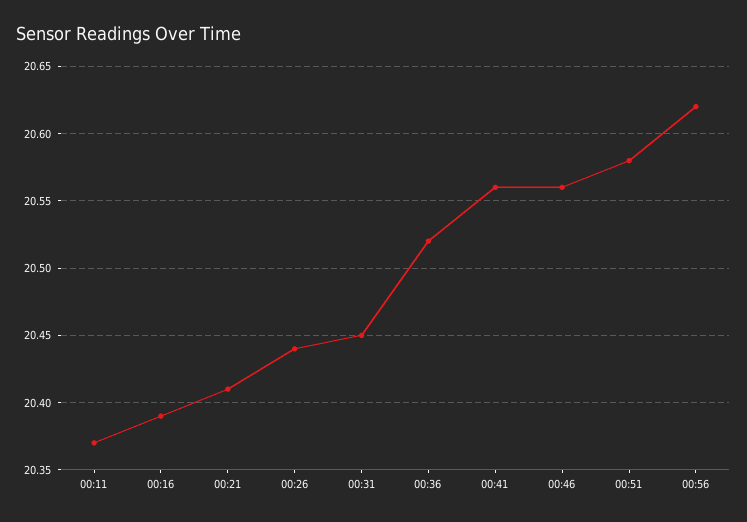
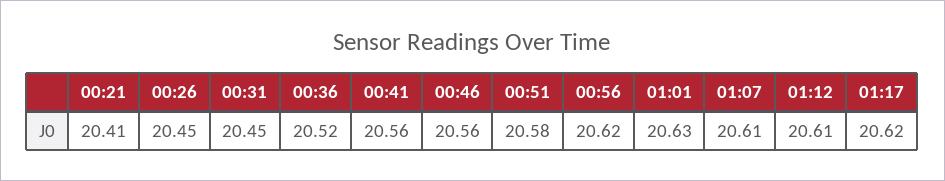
00:11: 20.37 -> none
00:16: 20.39 -> none
00:26: 20.44 -> 20.45
01:01: none -> 20.63
01:07: none -> 20.61
01:12: none -> 20.61
01:17: none -> 20.62

